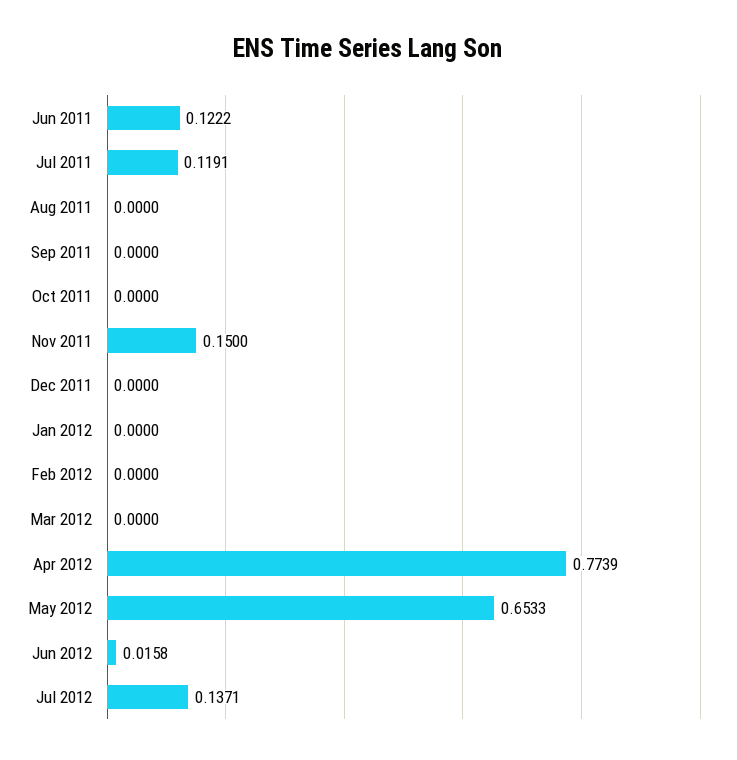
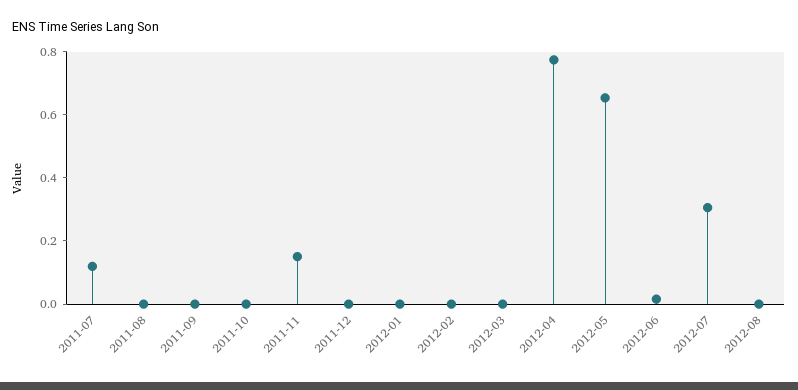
Jun 2011: 0.1222 -> none
Jul 2012: 0.1371 -> 0.3
2012-08: none -> 0

